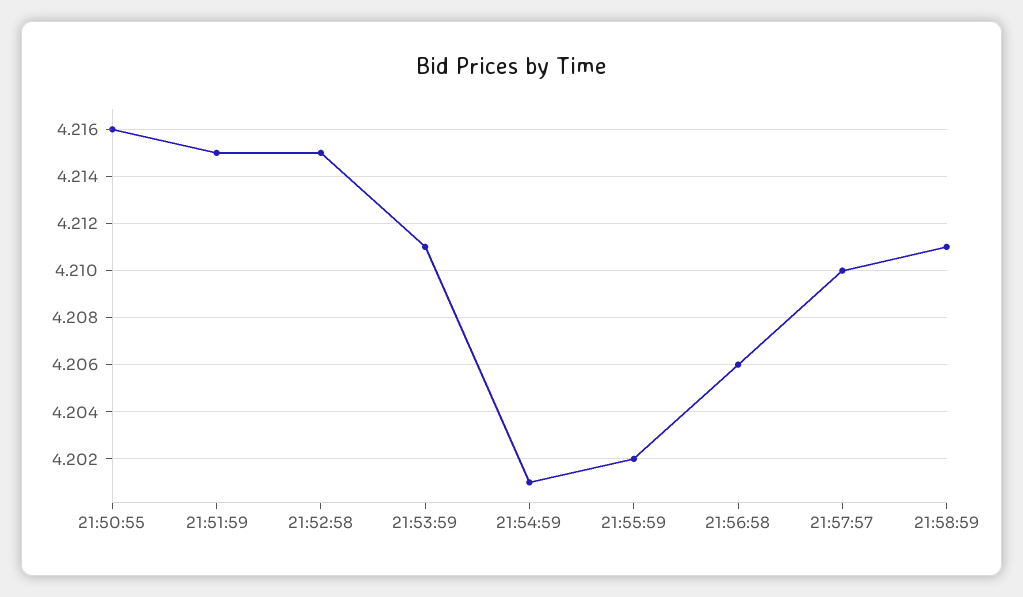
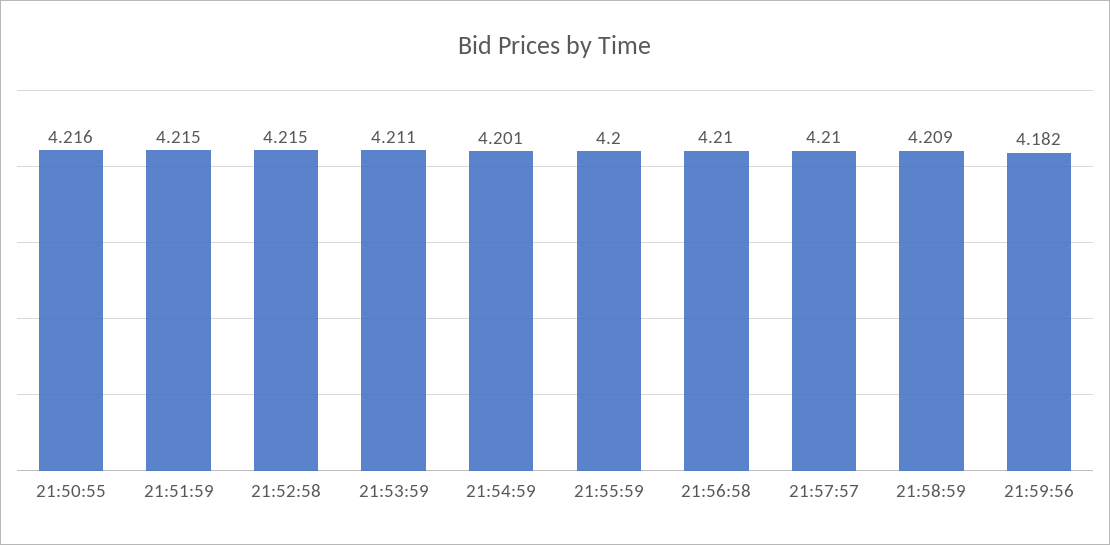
21:55:59: 4.202 -> 4.2
21:56:58: 4.206 -> 4.21
21:58:59: 4.211 -> 4.209
21:59:56: none -> 4.182

